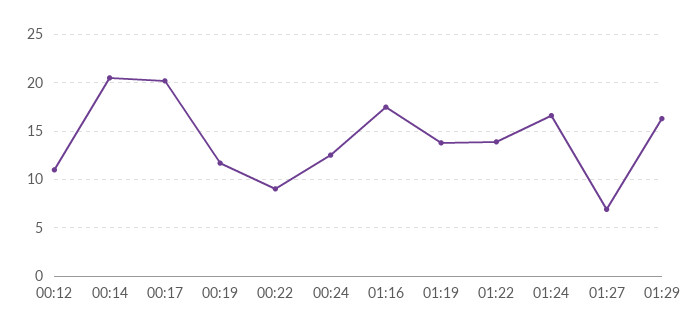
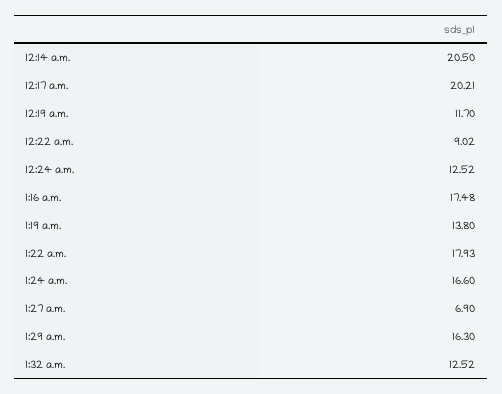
00:12: 11 -> none
01:22: 14 -> 17.93
1:32 a.m.: none -> 12.52

